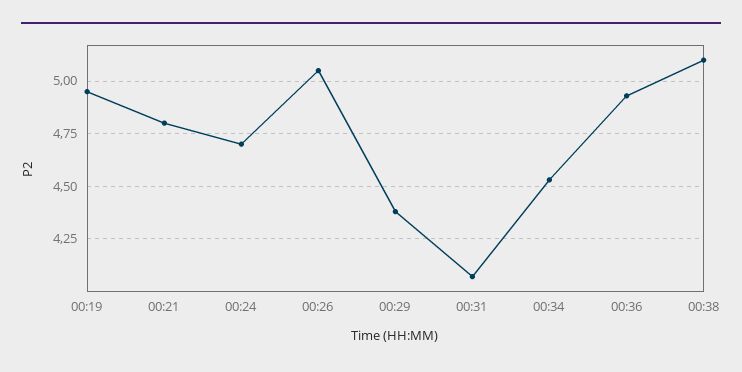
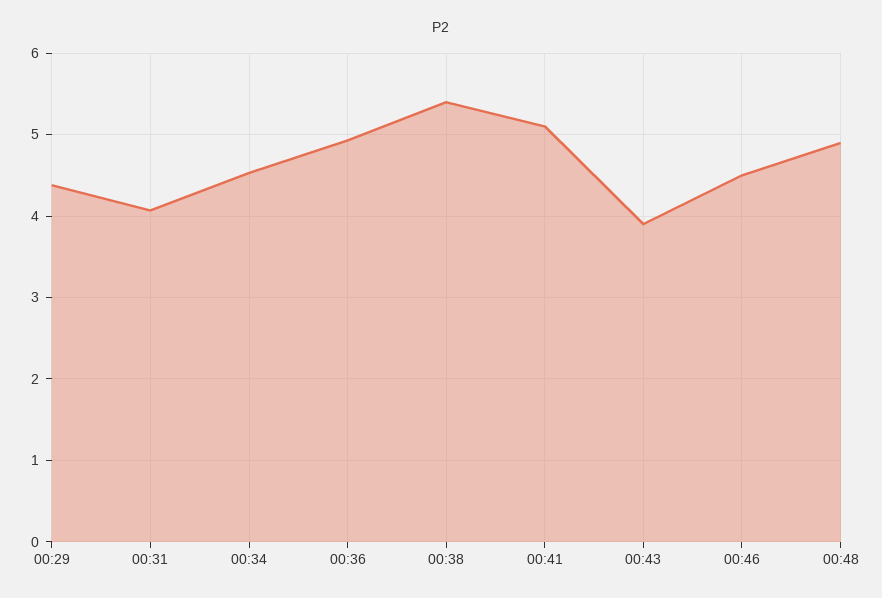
00:19: 4.95 -> none
00:21: 4.8 -> none
00:24: 4.7 -> none
00:26: 5.05 -> none
00:38: 5.1 -> 5.4
00:41: none -> 5.1
00:43: none -> 3.9
00:46: none -> 4.5
00:48: none -> 4.9

